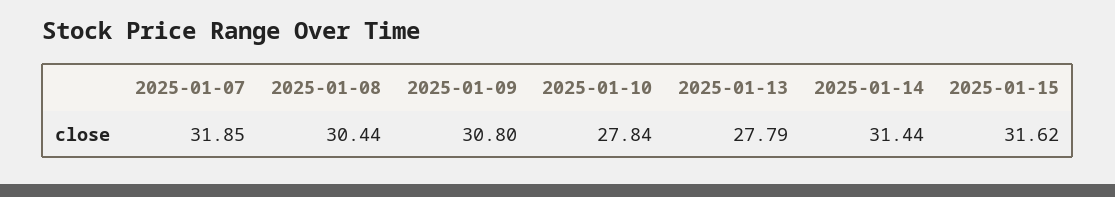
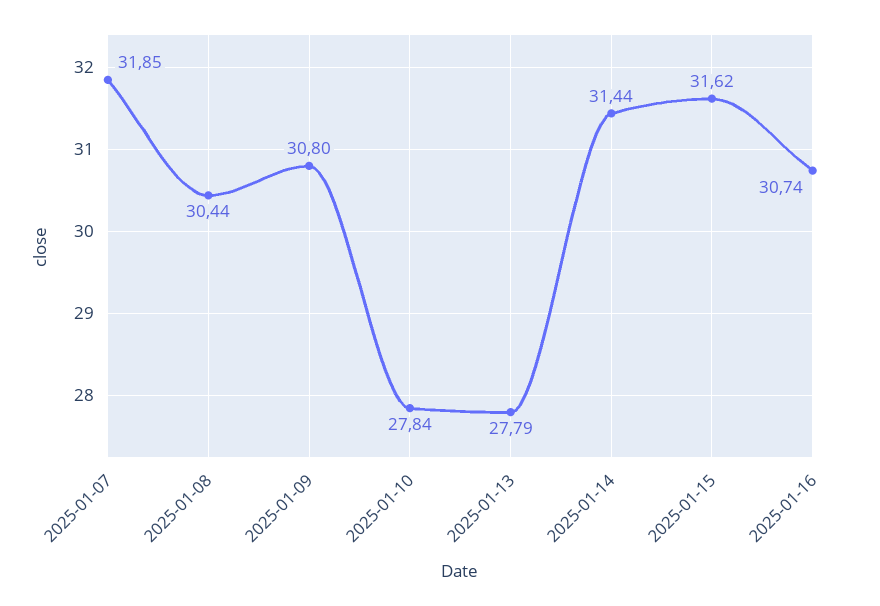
2025-01-16: none -> 30.74

